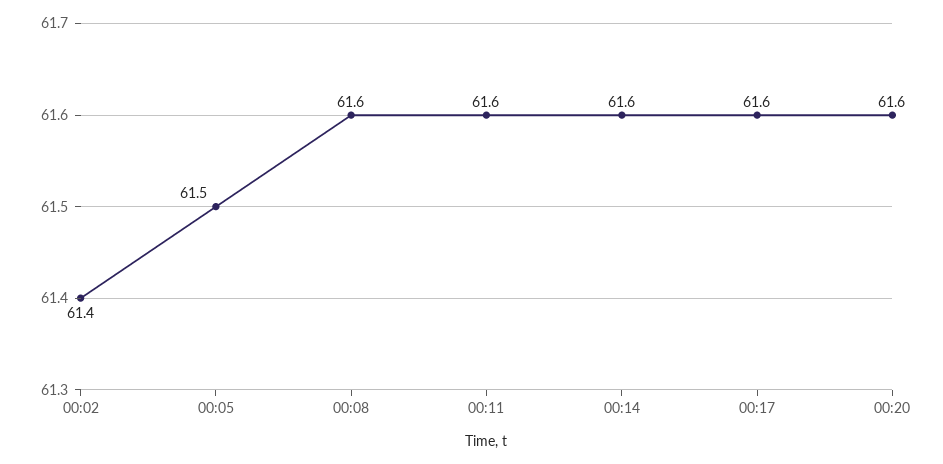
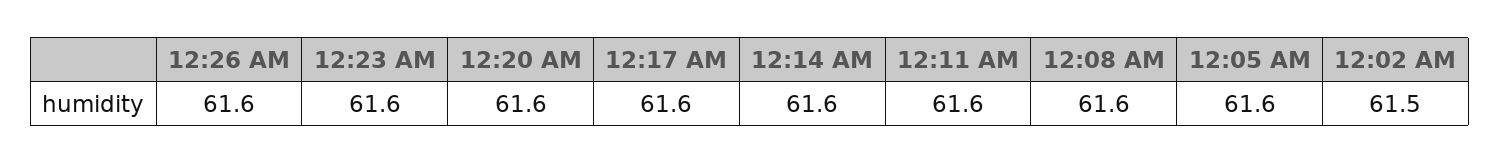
00:02: 61.4 -> 61.5
00:05: 61.5 -> 61.6
12:26 AM: none -> 61.6
12:23 AM: none -> 61.6

